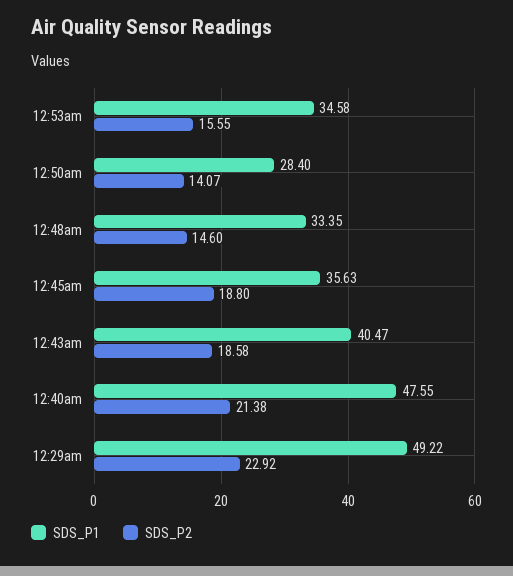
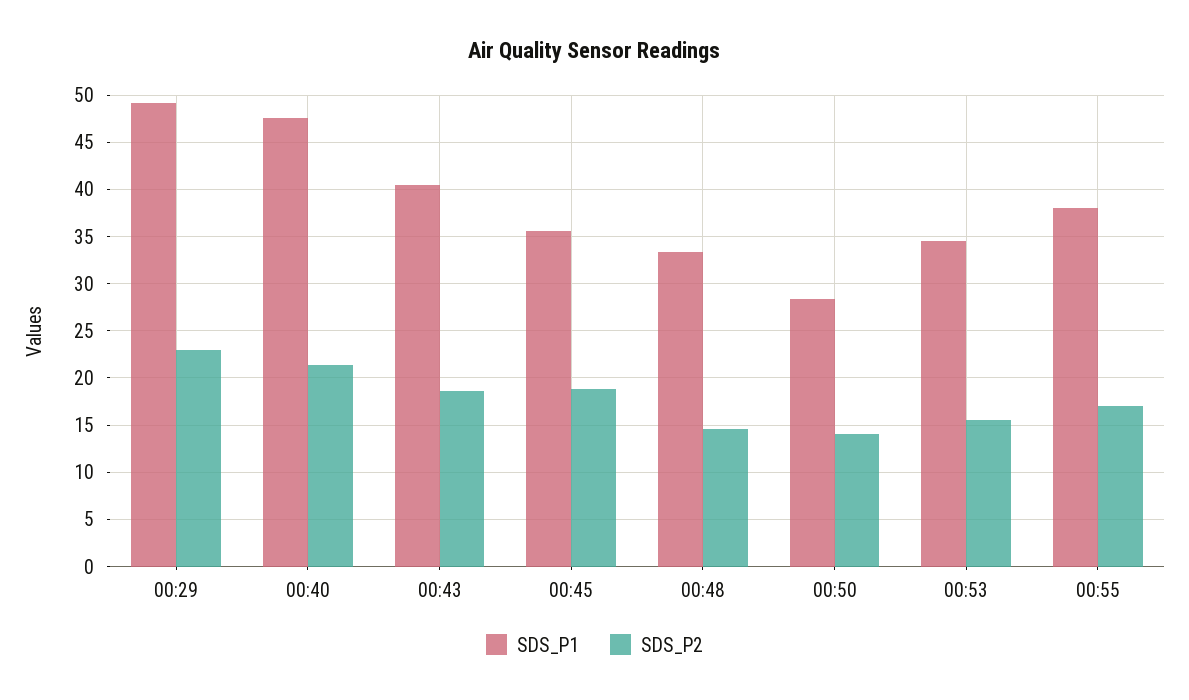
SDS_P1, 00:55: none -> 38
SDS_P2, 00:55: none -> 17

